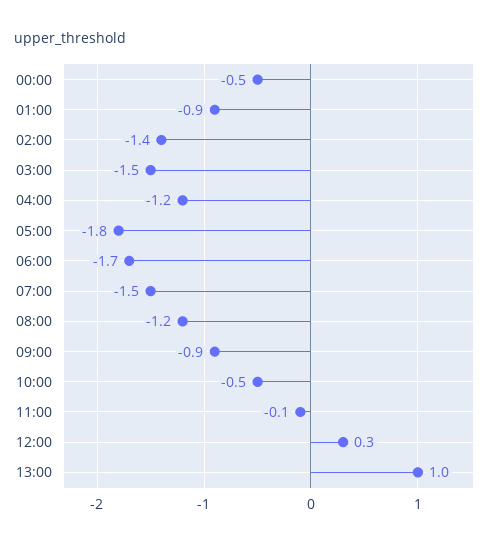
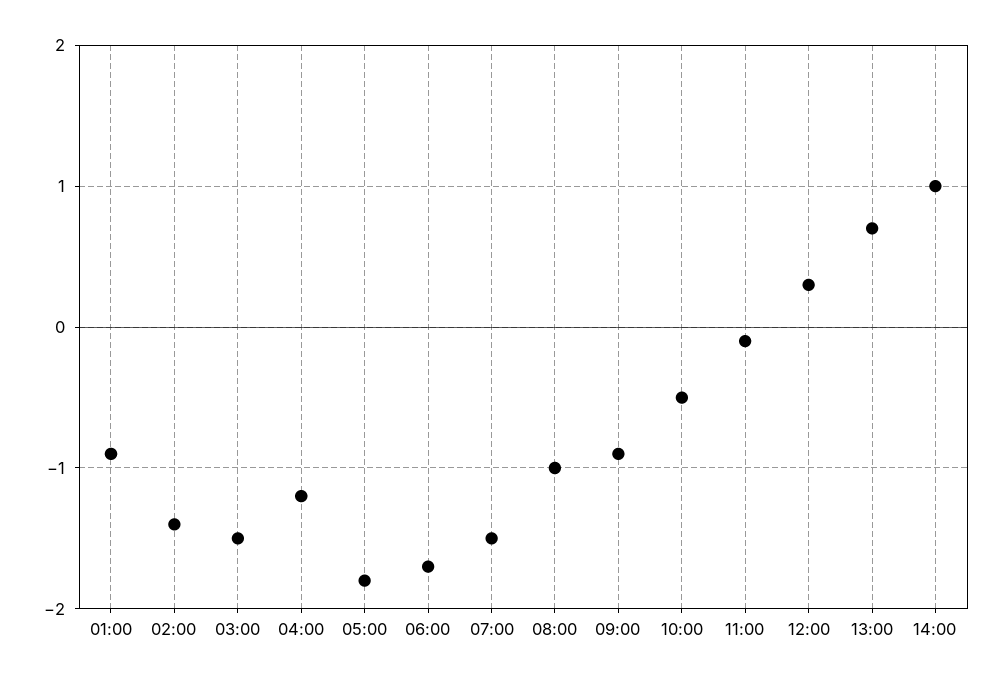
00:00: -0.5 -> none
08:00: -1.2 -> -1
13:00: 1 -> 0.7
14:00: none -> 1

